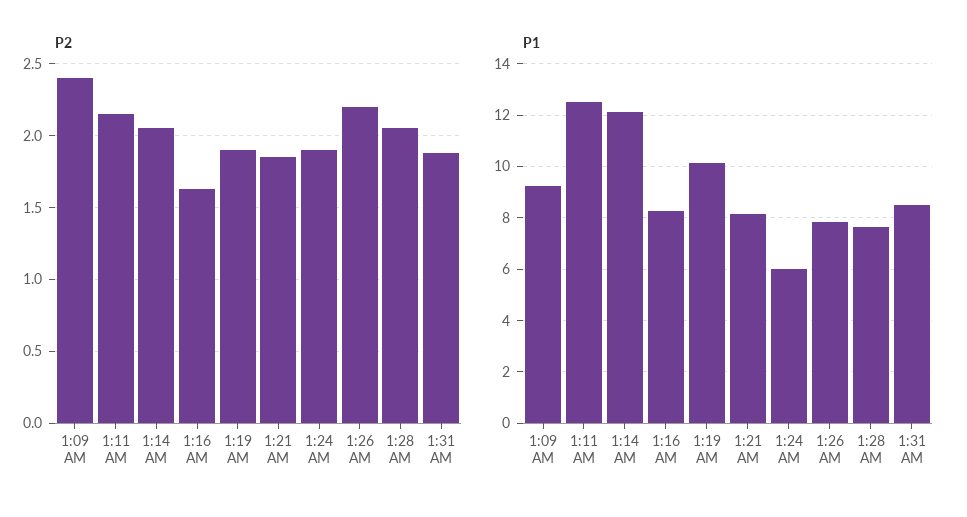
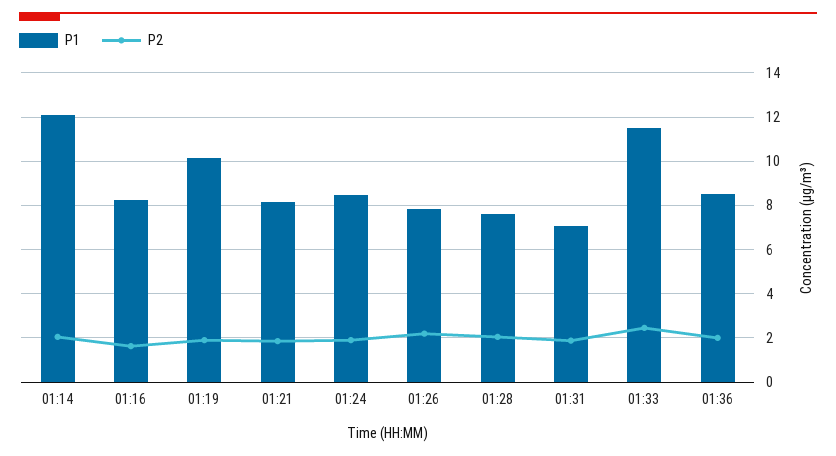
P2, 1:09 AM: 2.4 -> none
P2, 1:11 AM: 2.15 -> none
P1, 1:09 AM: 9.25 -> none
P1, 1:11 AM: 12.5 -> none
P1, 1:24 AM: 6 -> 8.5
P1, 1:31 AM: 8.5 -> 7
P1, 01:33: none -> 11.5
P2, 01:33: none -> 2.5
P1, 01:36: none -> 8.5
P2, 01:36: none -> 2

